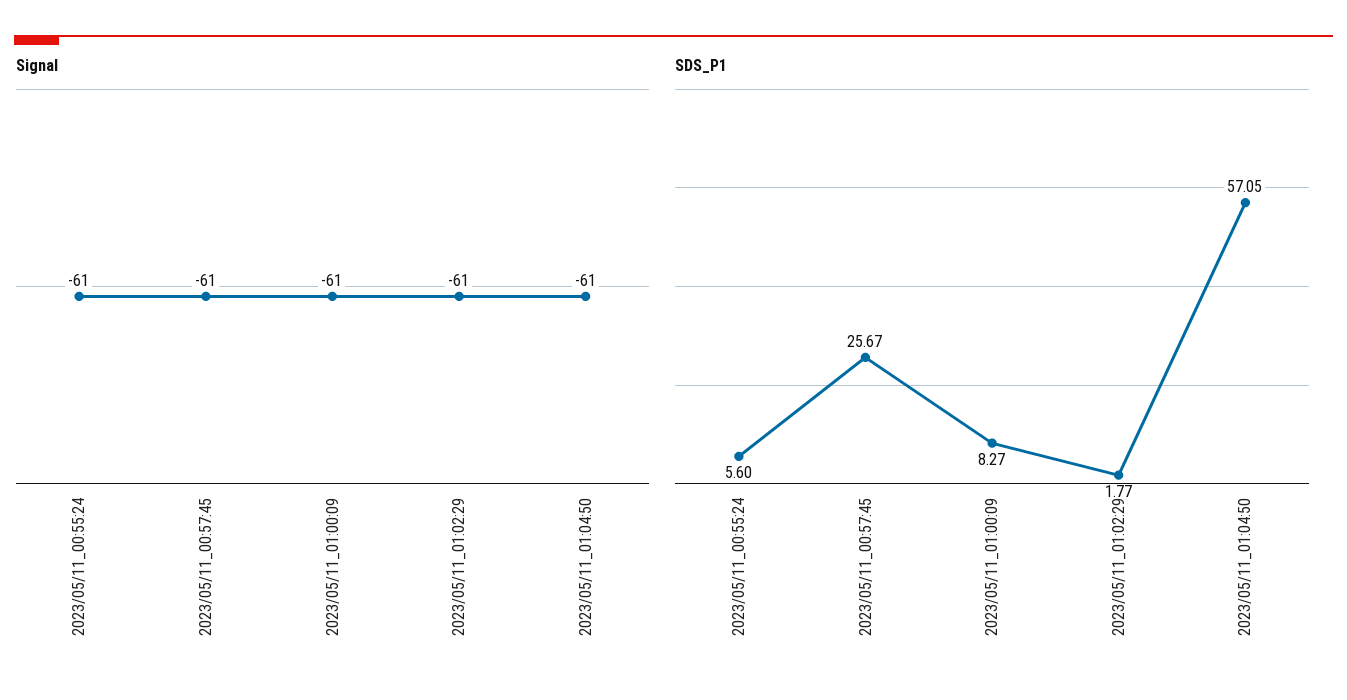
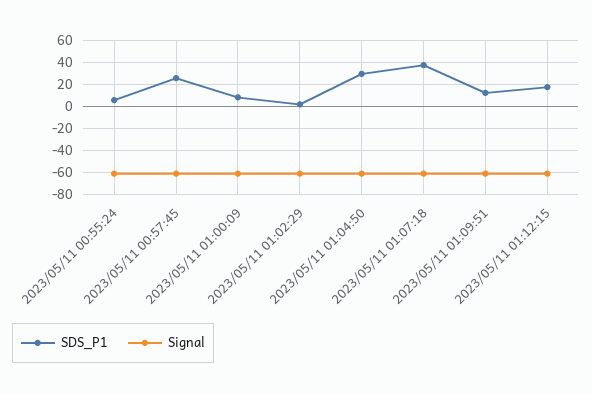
SDS_P1, 2023/05/11_01:04:50: 57.05 -> 30
SDS_P1, 2023/05/11 01:07:18: none -> 40
Signal, 2023/05/11 01:07:18: none -> -60
SDS_P1, 2023/05/11 01:09:51: none -> 10
Signal, 2023/05/11 01:09:51: none -> -60
SDS_P1, 2023/05/11 01:12:15: none -> 20
Signal, 2023/05/11 01:12:15: none -> -60

